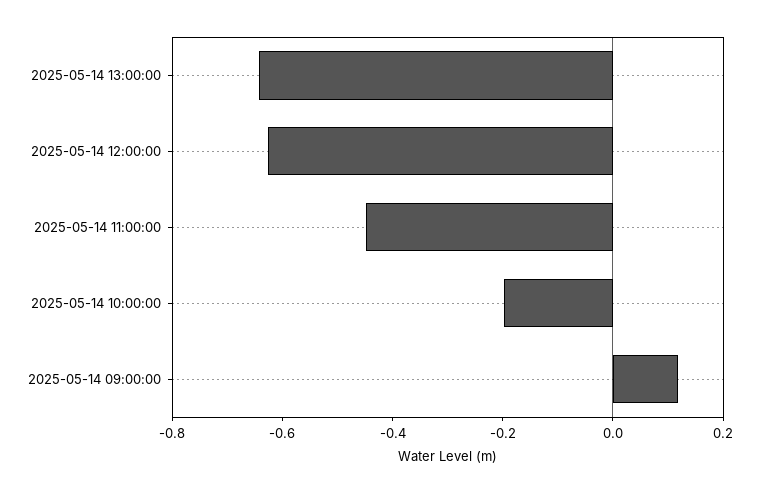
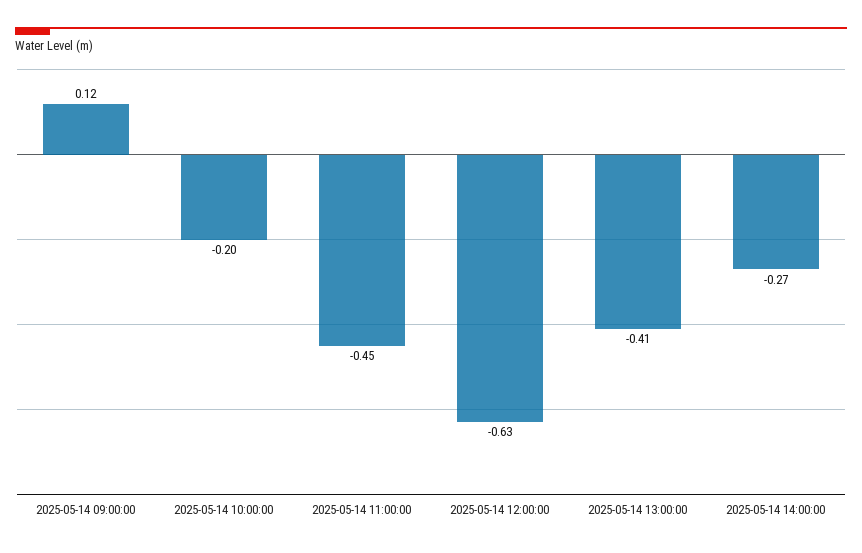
2025-05-14 13:00:00: -0.65 -> -0.41
2025-05-14 14:00:00: none -> -0.27

